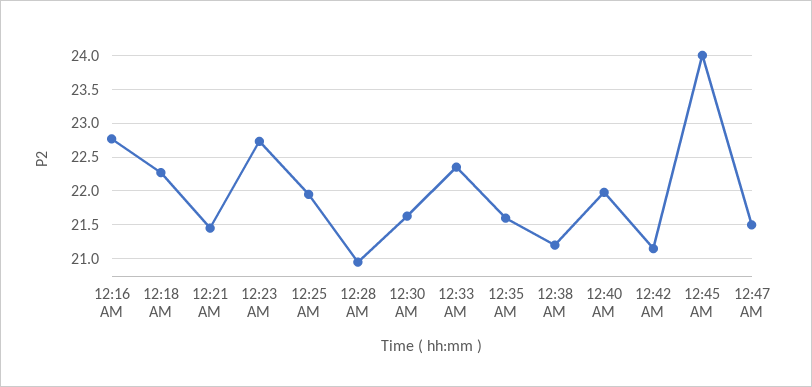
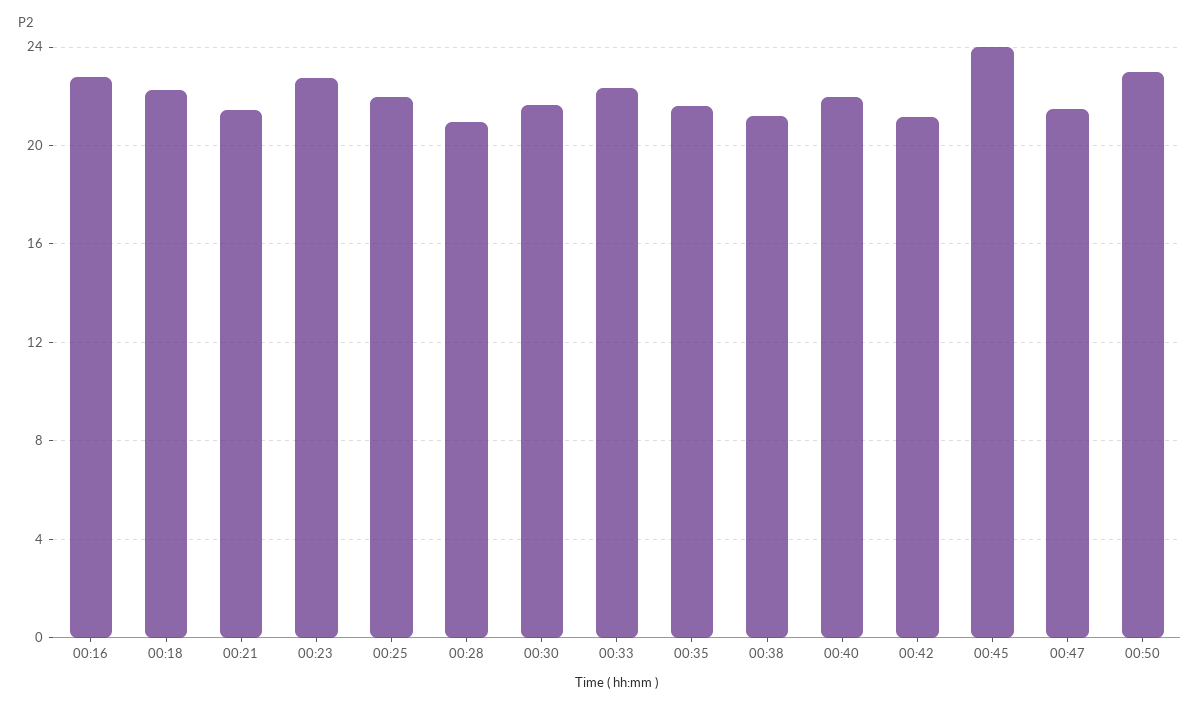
00:50: none -> 23

